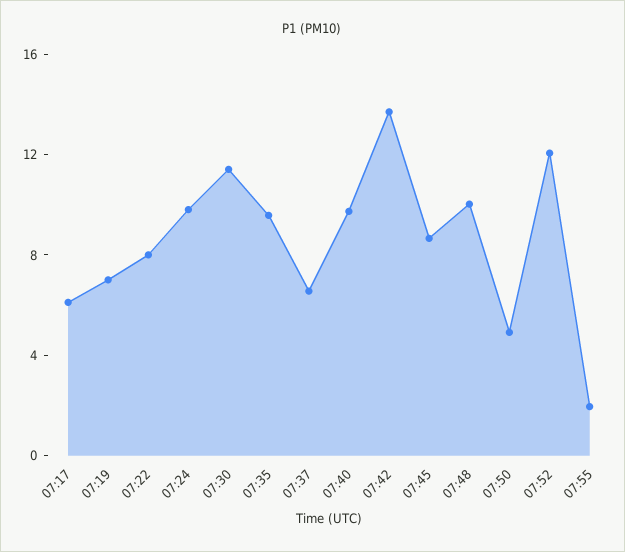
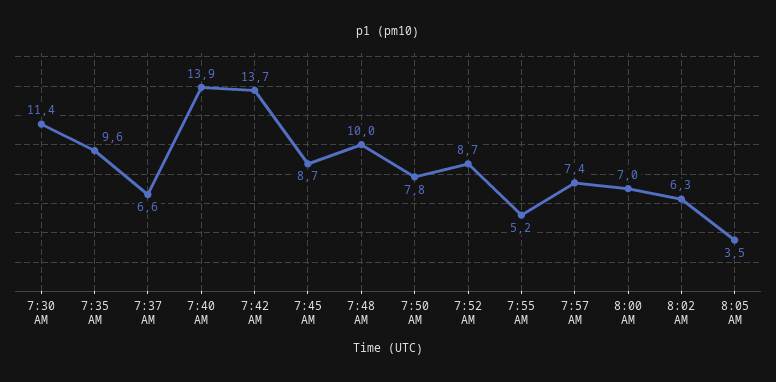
07:17: 6 -> none
07:19: 7 -> none
07:22: 8 -> none
07:24: 10 -> none
07:40: 10 -> 13.9
07:50: 5 -> 7.8
07:52: 12 -> 8.7
07:55: 2 -> 5.2
7:57 AM: none -> 7.4
8:00 AM: none -> 7
8:02 AM: none -> 6.3
8:05 AM: none -> 3.5

